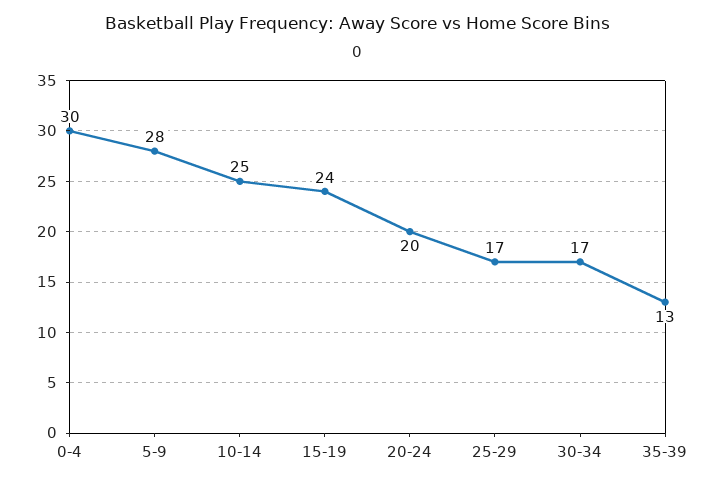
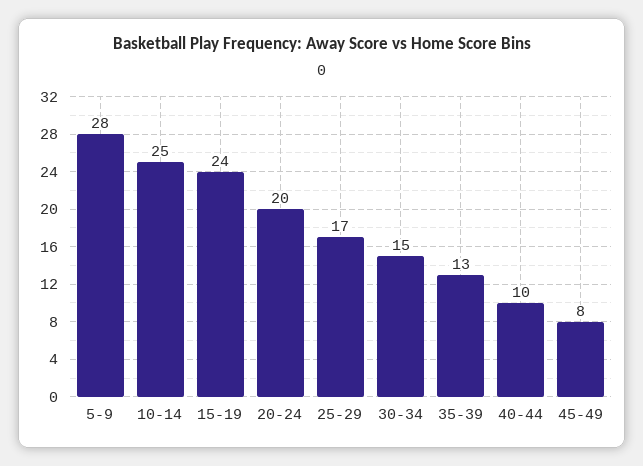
0-4: 30 -> none
30-34: 17 -> 15
40-44: none -> 10
45-49: none -> 8

